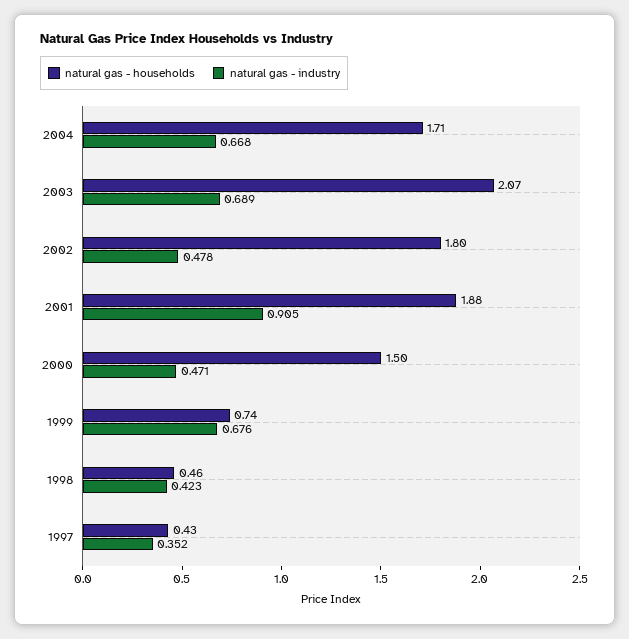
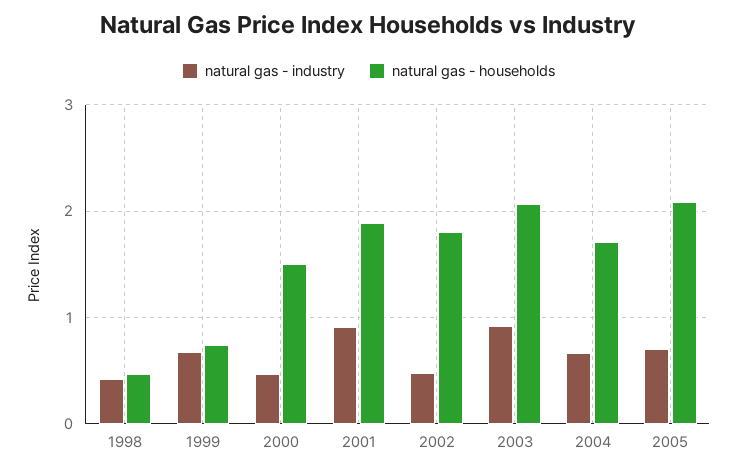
natural gas - industry, 2003: 0.689 -> 0.9
natural gas - households, 1997: 0.43 -> none
natural gas - industry, 1997: 0.352 -> none
natural gas - industry, 2005: none -> 0.7
natural gas - households, 2005: none -> 2.1

